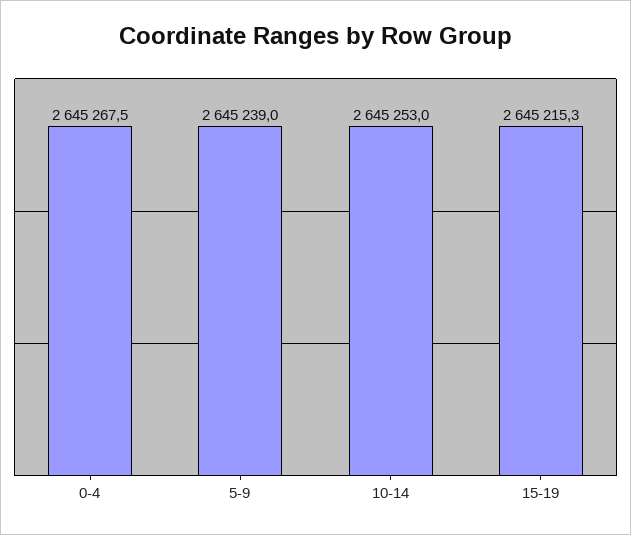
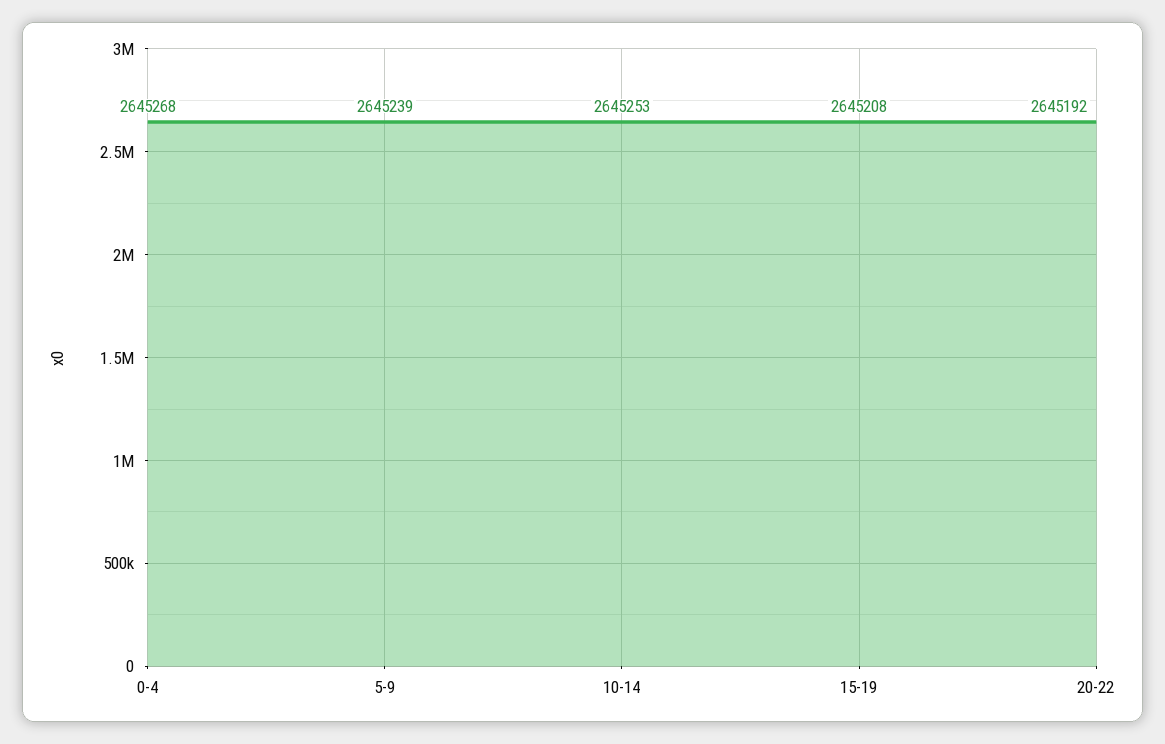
15-19: 2645215.3 -> 2645208
20-22: none -> 2645192

